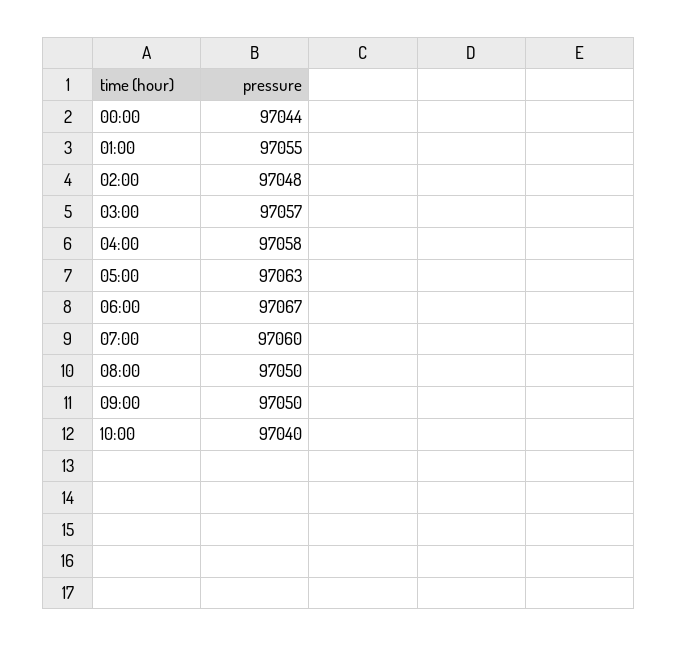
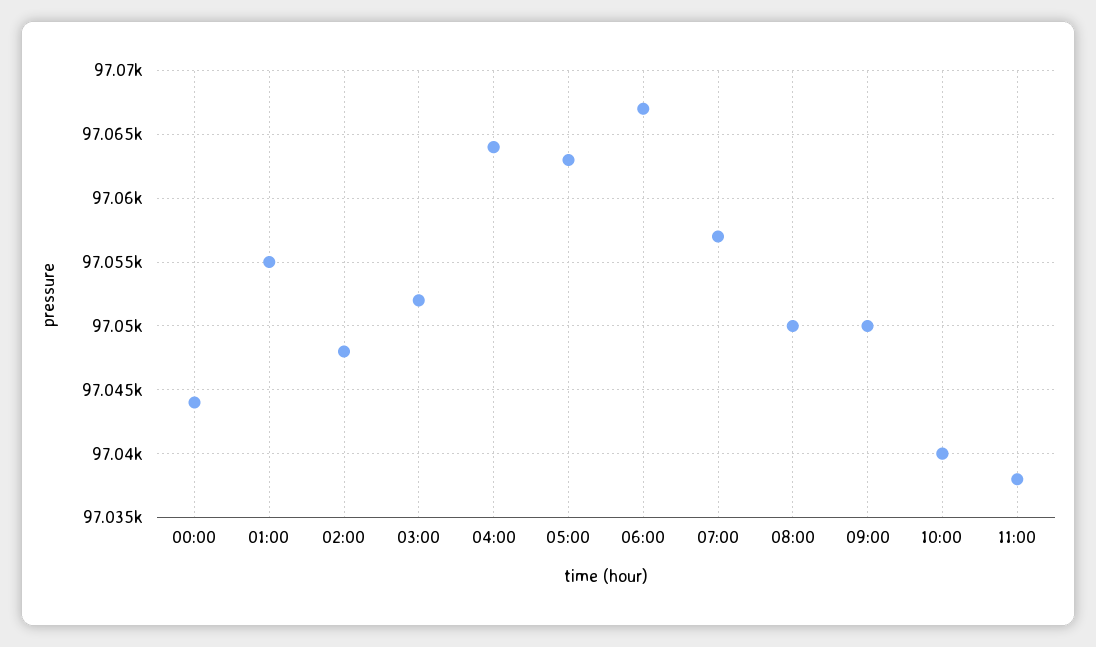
03:00: 97057 -> 97052
04:00: 97058 -> 97064
07:00: 97060 -> 97057
11:00: none -> 97038

